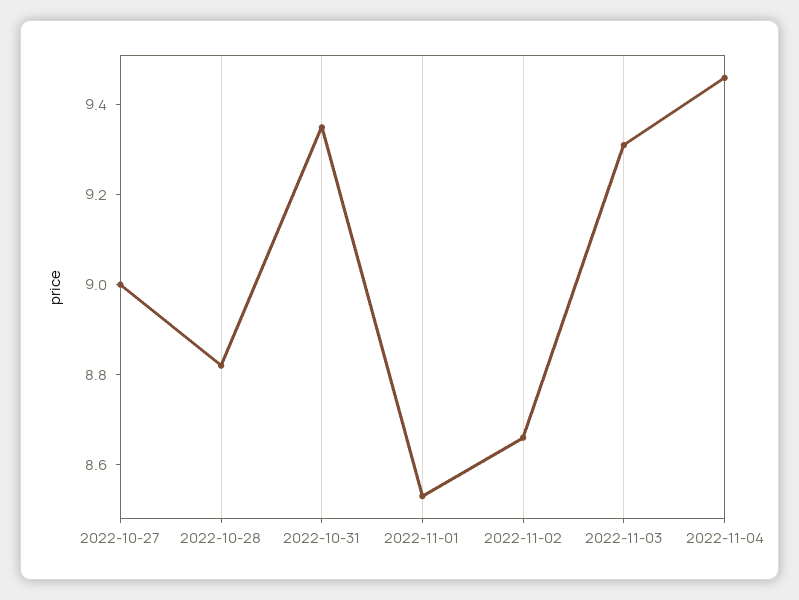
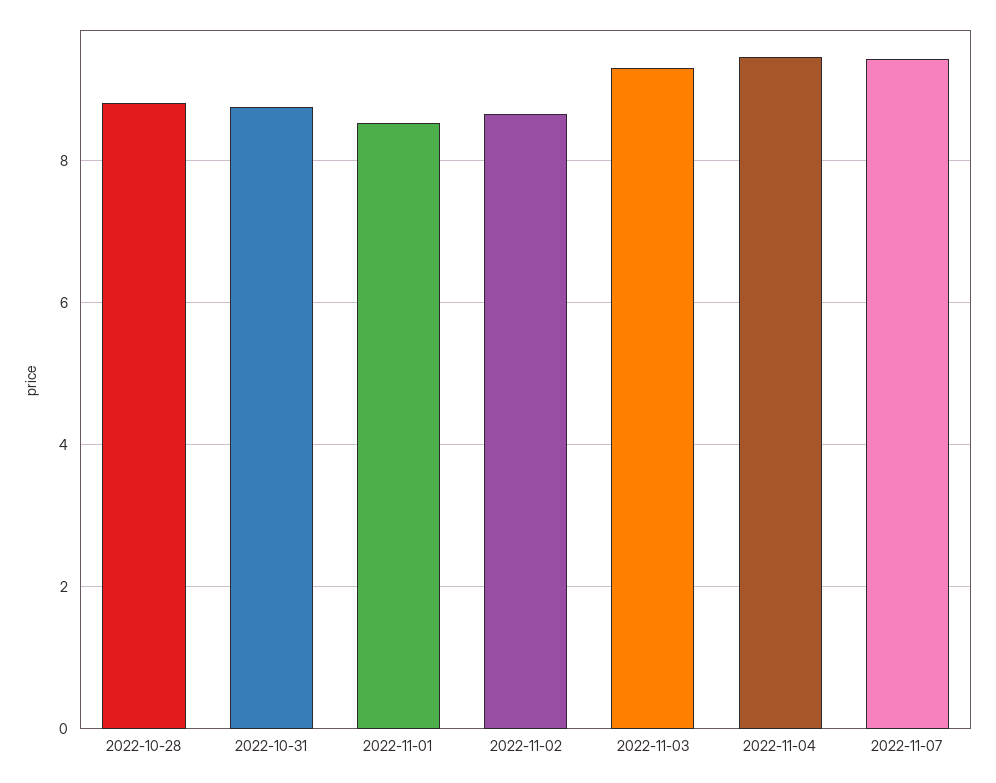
2022-10-27: 9 -> none
2022-10-31: 9.35 -> 8.8
2022-11-07: none -> 9.4

